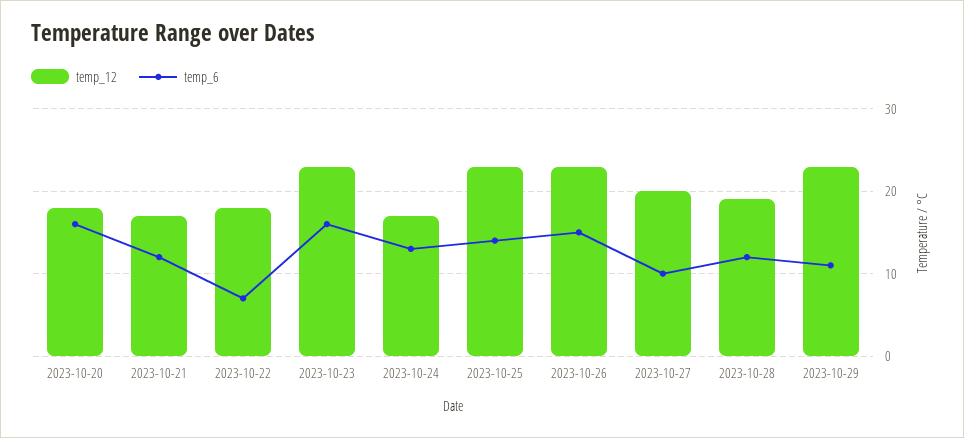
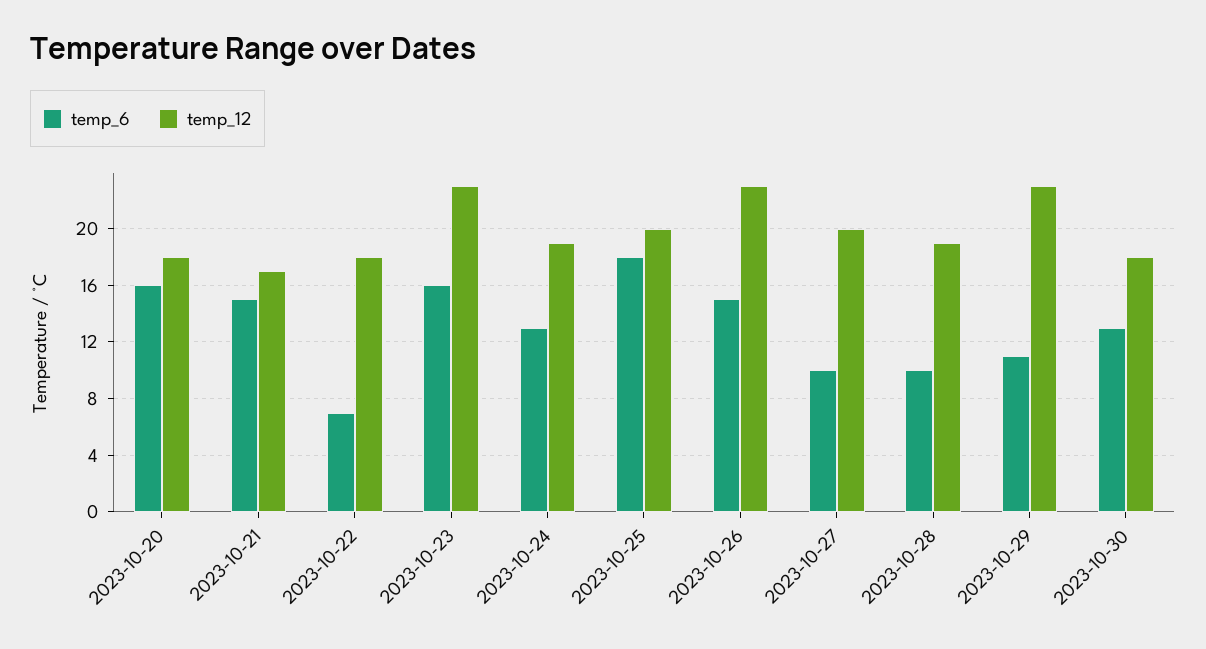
temp_6, 2023-10-21: 12 -> 15
temp_12, 2023-10-24: 17 -> 19
temp_12, 2023-10-25: 23 -> 20
temp_6, 2023-10-25: 14 -> 18
temp_6, 2023-10-28: 12 -> 10
temp_6, 2023-10-30: none -> 13
temp_12, 2023-10-30: none -> 18

